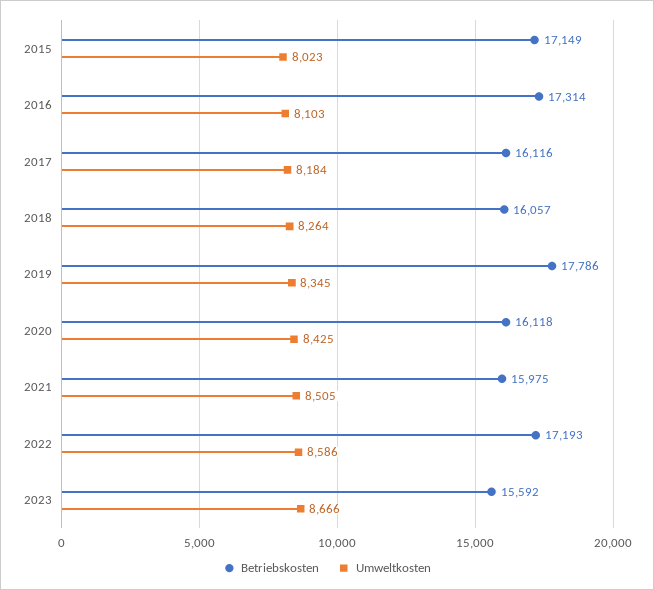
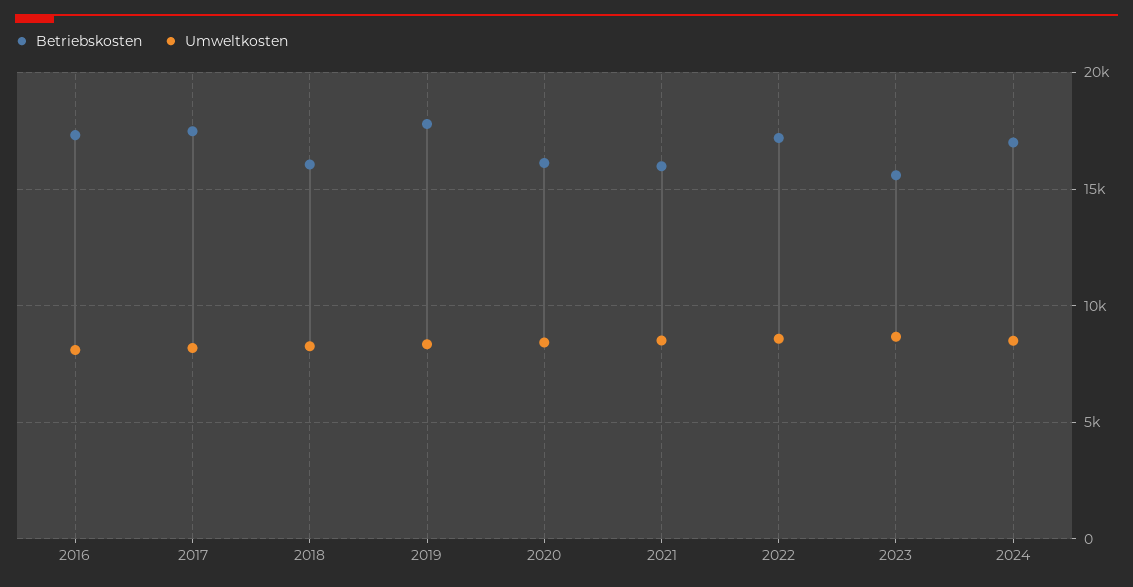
Betriebskosten, 2015: 17149 -> none
Umweltkosten, 2015: 8023 -> none
Betriebskosten, 2017: 16116 -> 17500
Betriebskosten, 2024: none -> 17000
Umweltkosten, 2024: none -> 8500

